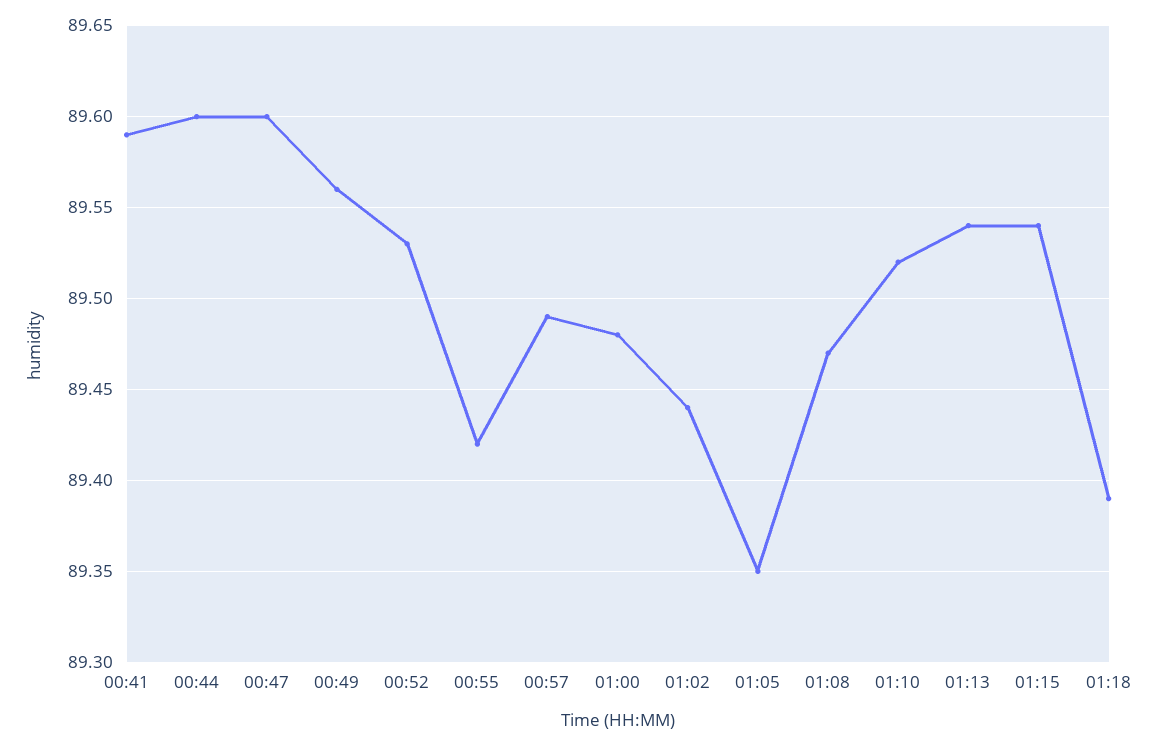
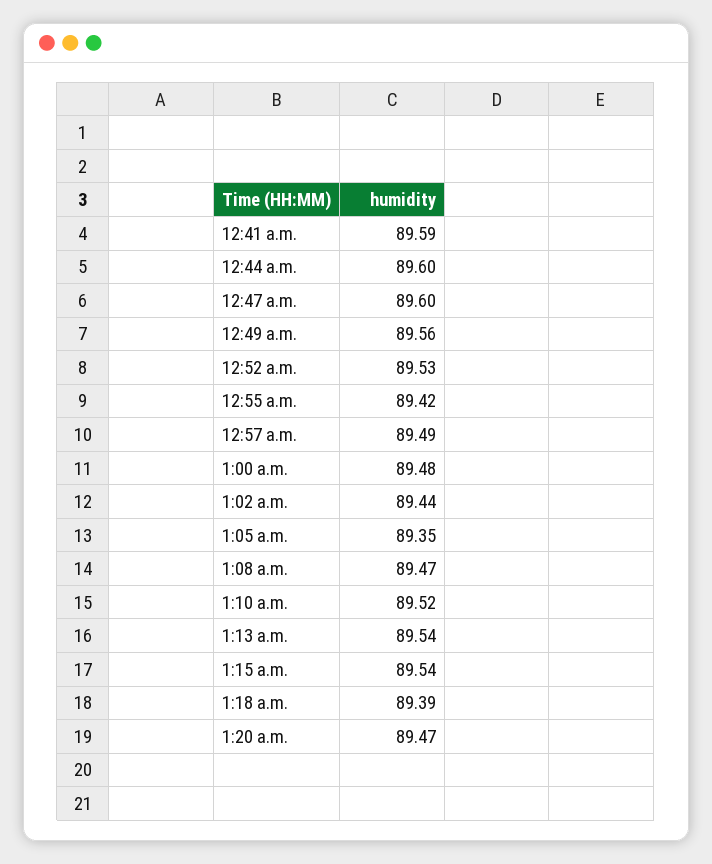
1:20 a.m.: none -> 89.47

